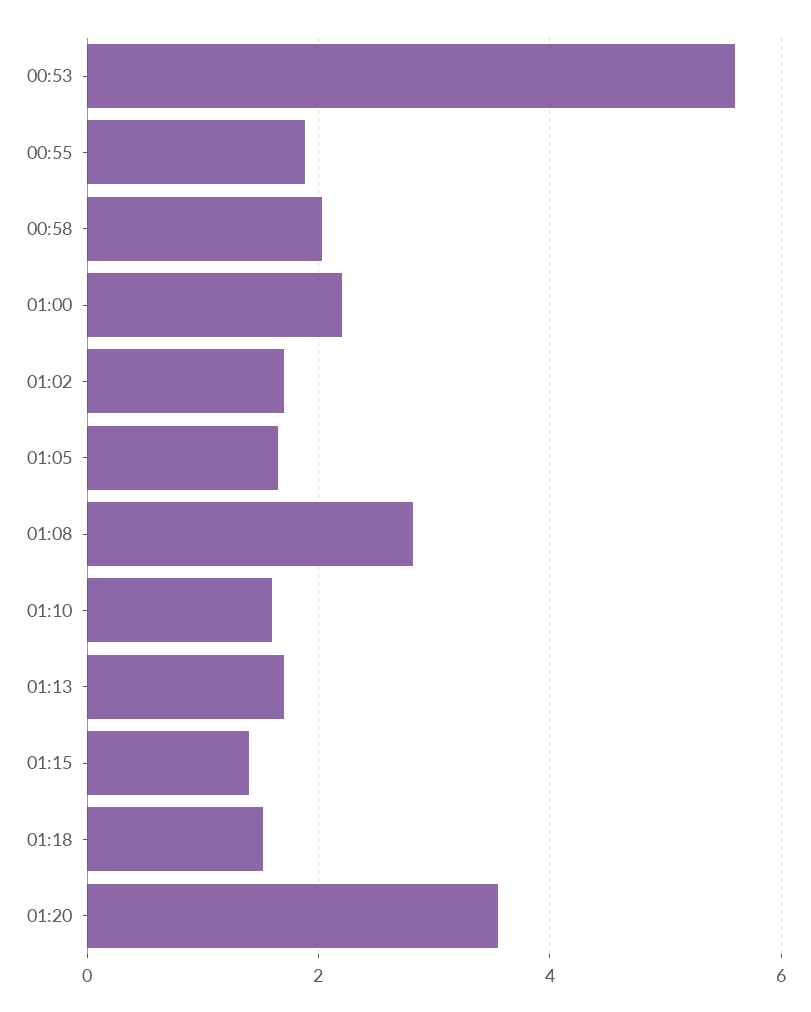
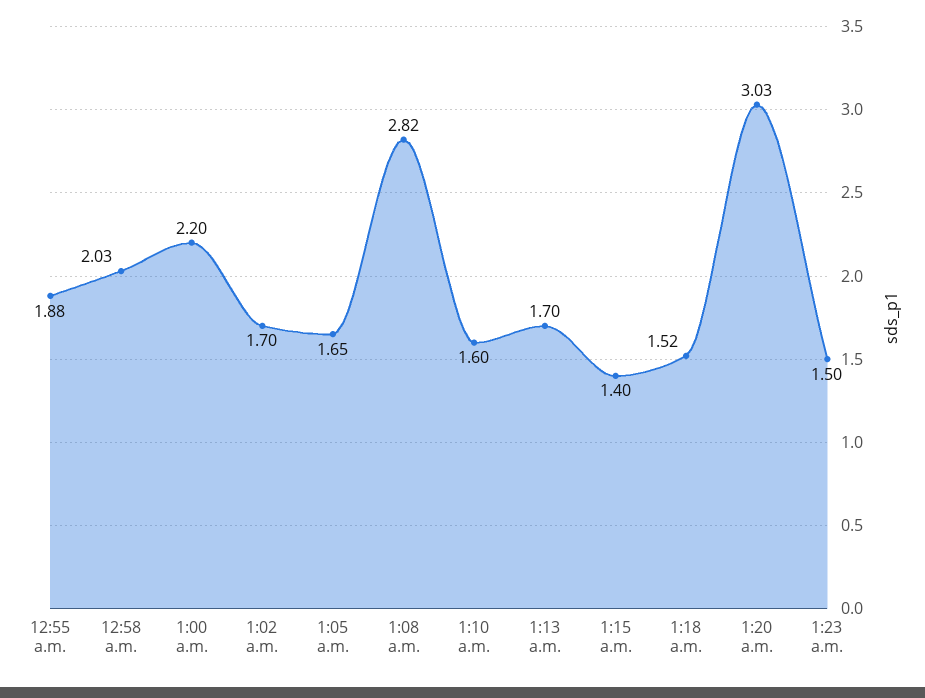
00:53: 5.6 -> none
01:20: 3.6 -> 3.03
1:23 a.m.: none -> 1.5

